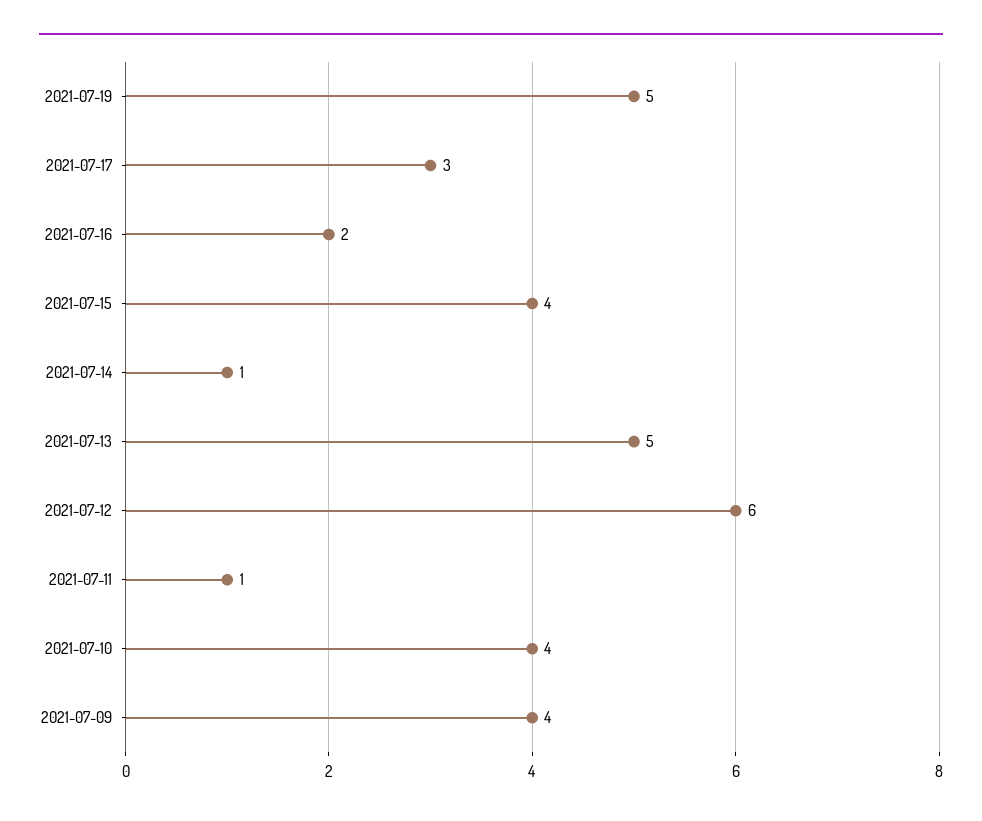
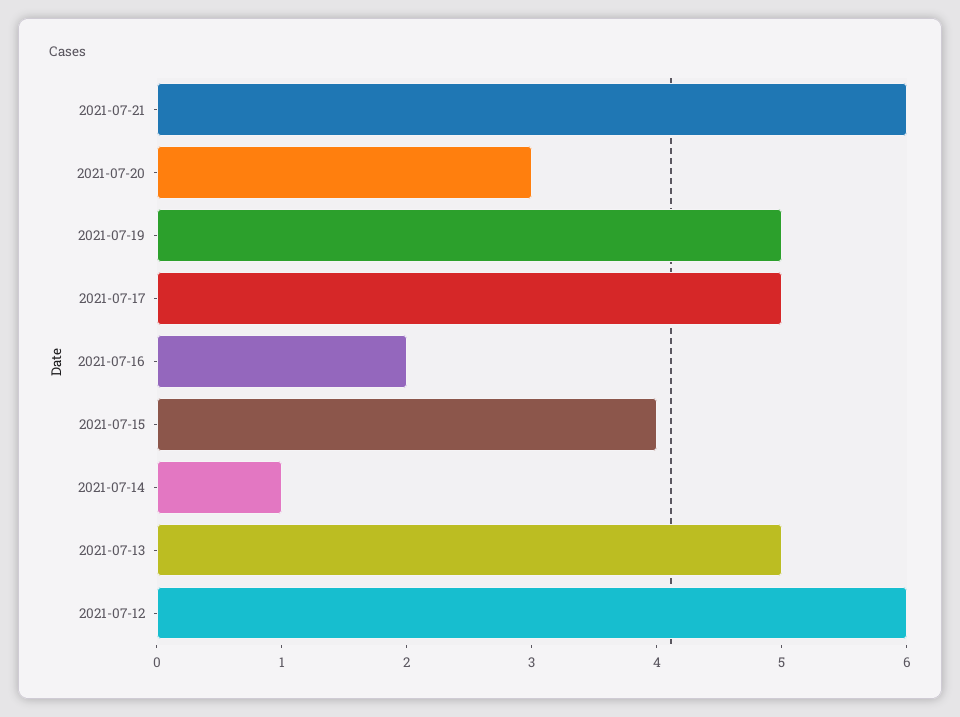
2021-07-17: 3 -> 5
2021-07-11: 1 -> none
2021-07-10: 4 -> none
2021-07-09: 4 -> none
2021-07-21: none -> 6
2021-07-20: none -> 3

